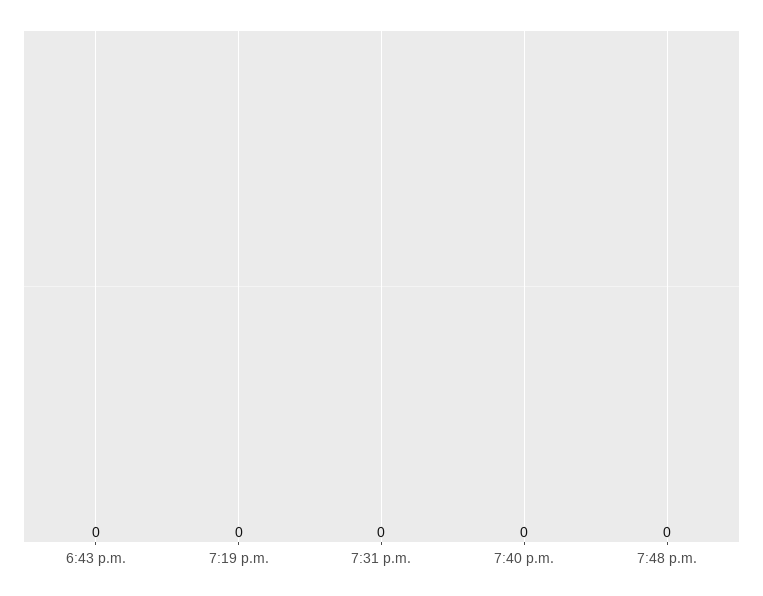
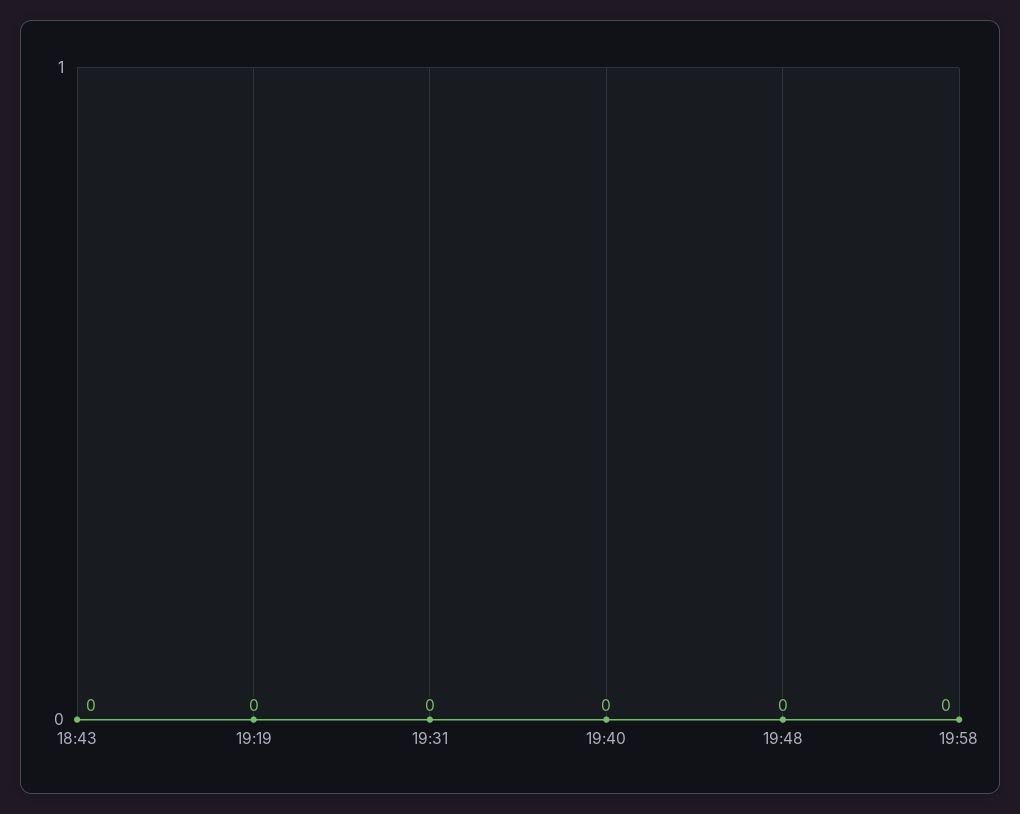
19:58: none -> 0

